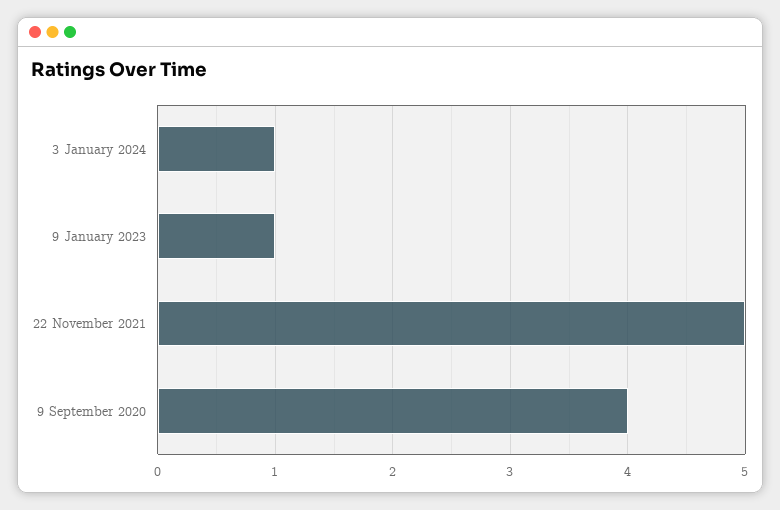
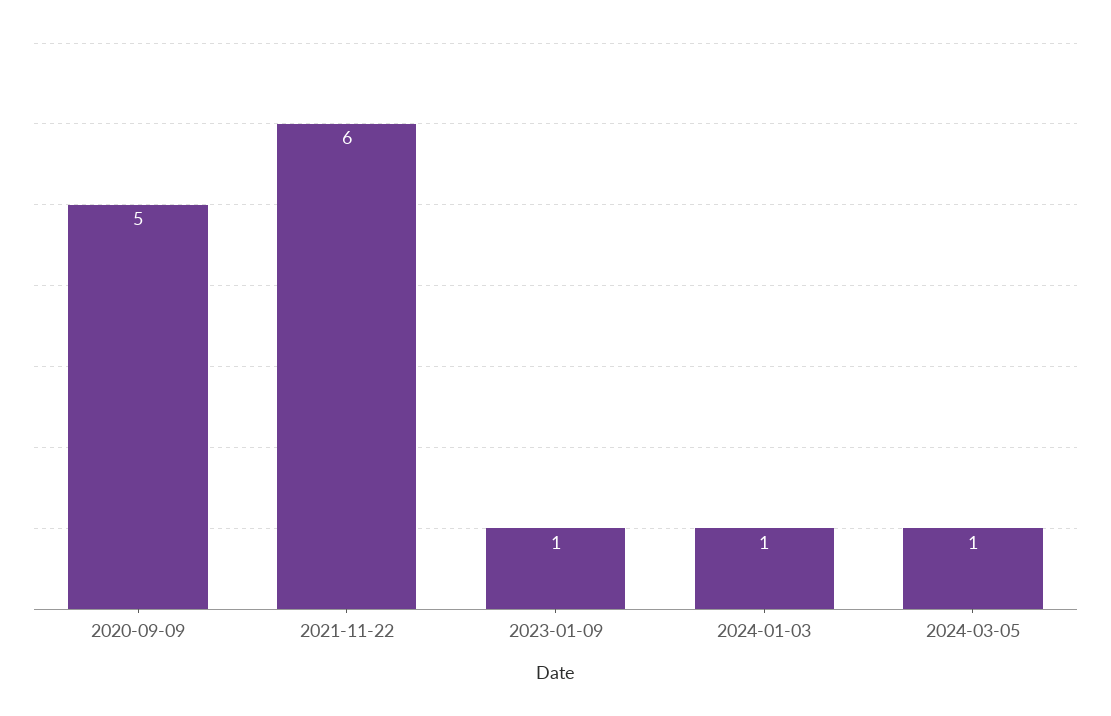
22 November 2021: 5 -> 6
9 September 2020: 4 -> 5
2024-03-05: none -> 1

